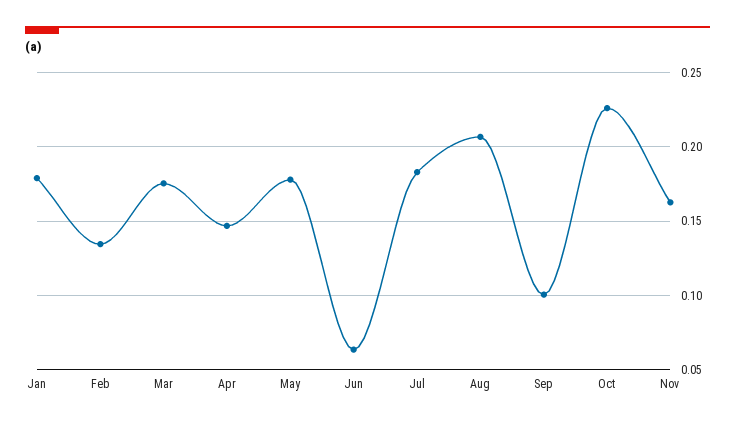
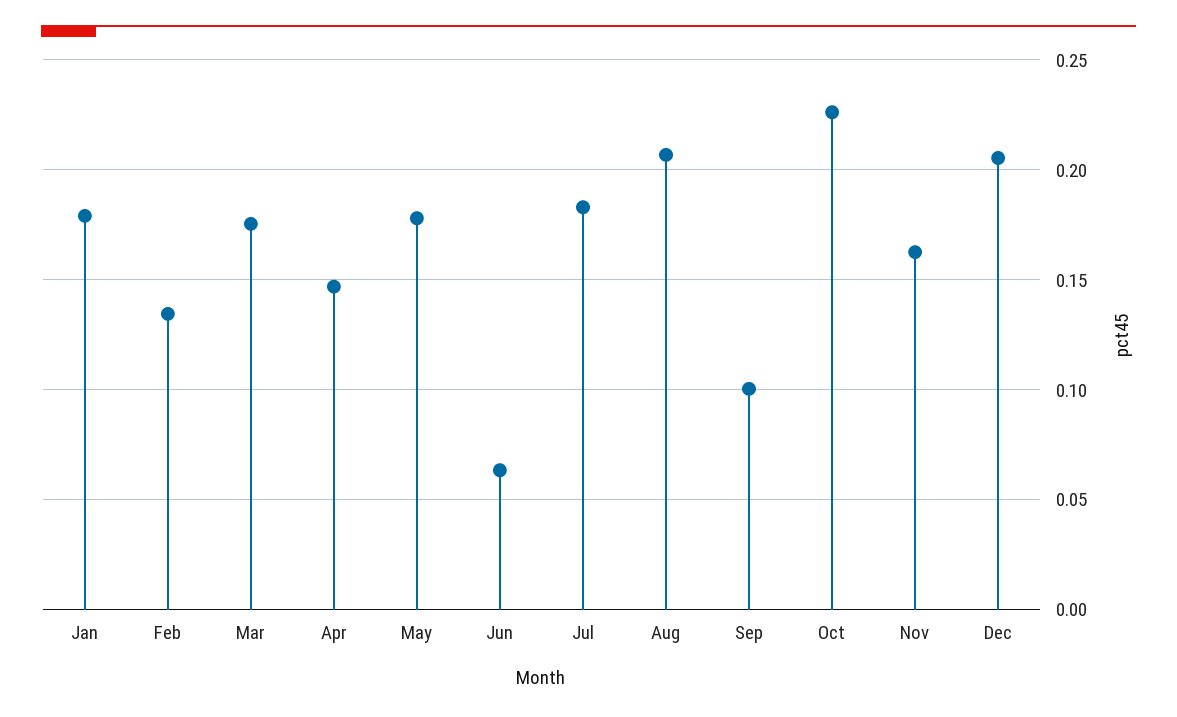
Dec: none -> 0.205

